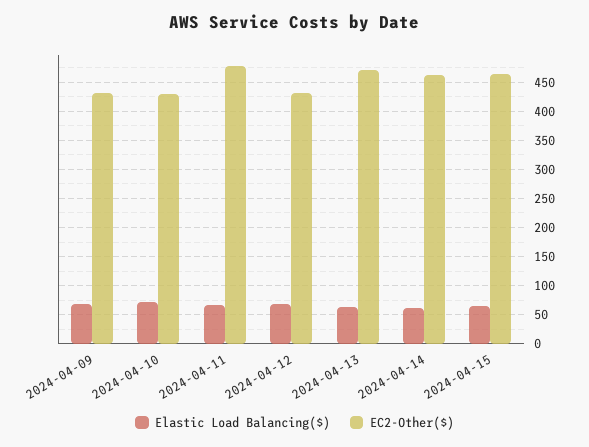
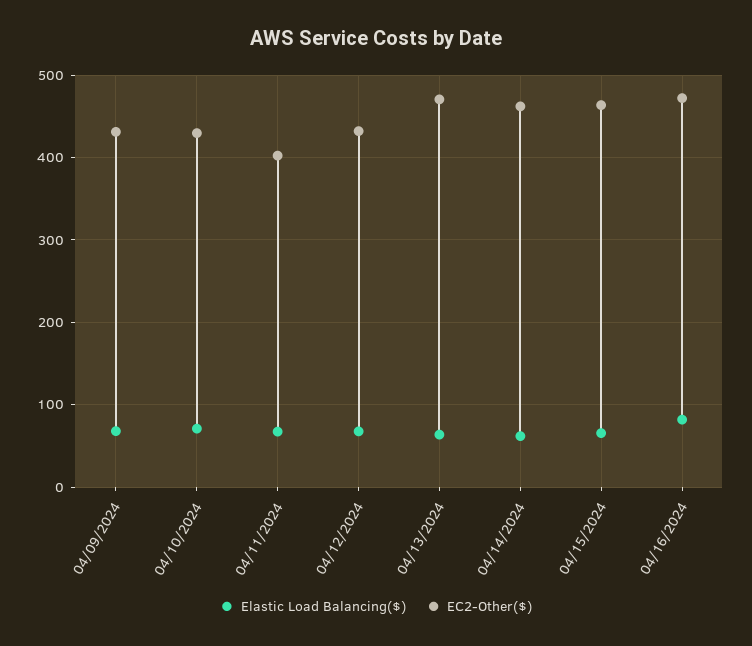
EC2-Other($), 2024-04-11: 475 -> 400
Elastic Load Balancing($), 04/16/2024: none -> 80
EC2-Other($), 04/16/2024: none -> 470

